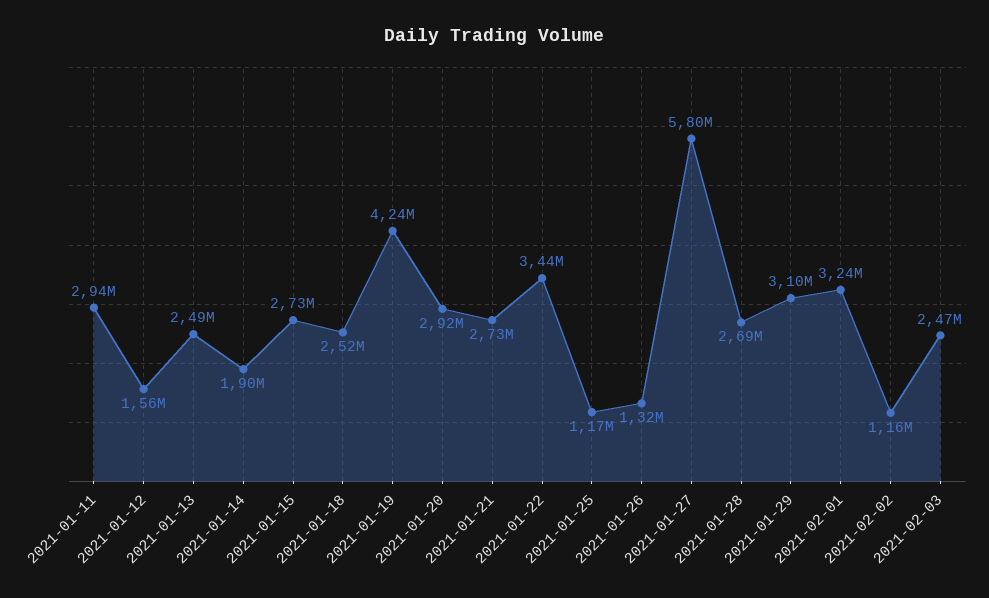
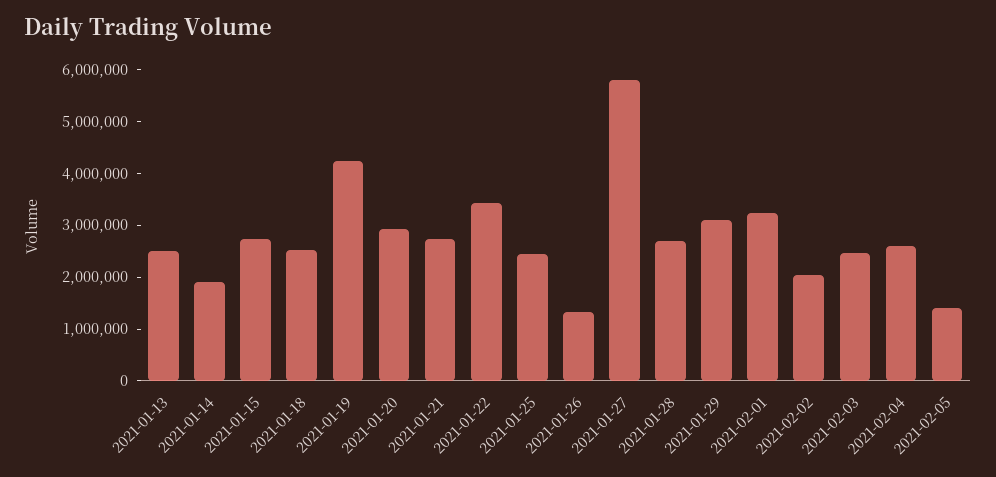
2021-01-11: 2940000 -> none
2021-01-12: 1560000 -> none
2021-01-25: 1170000 -> 2400000
2021-02-02: 1160000 -> 2000000
2021-02-04: none -> 2600000
2021-02-05: none -> 1400000

